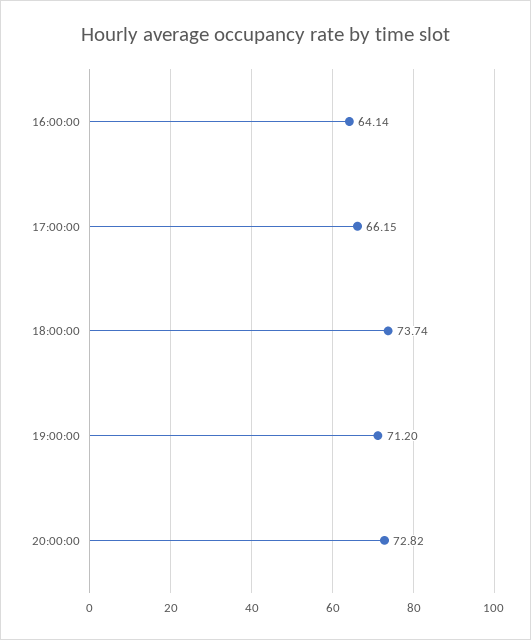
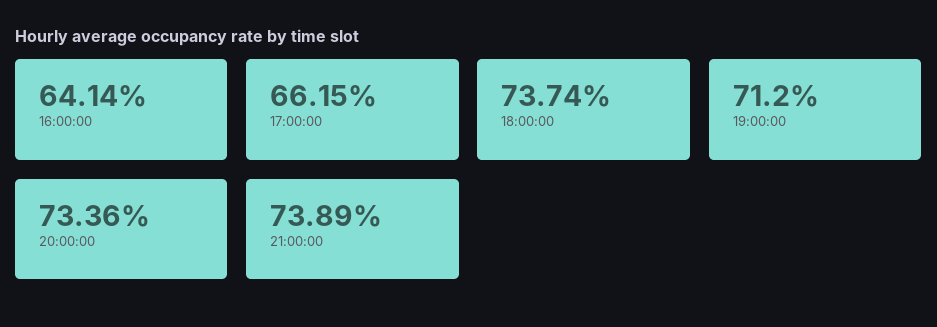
20:00:00: 72.82 -> 73.36
21:00:00: none -> 73.89

